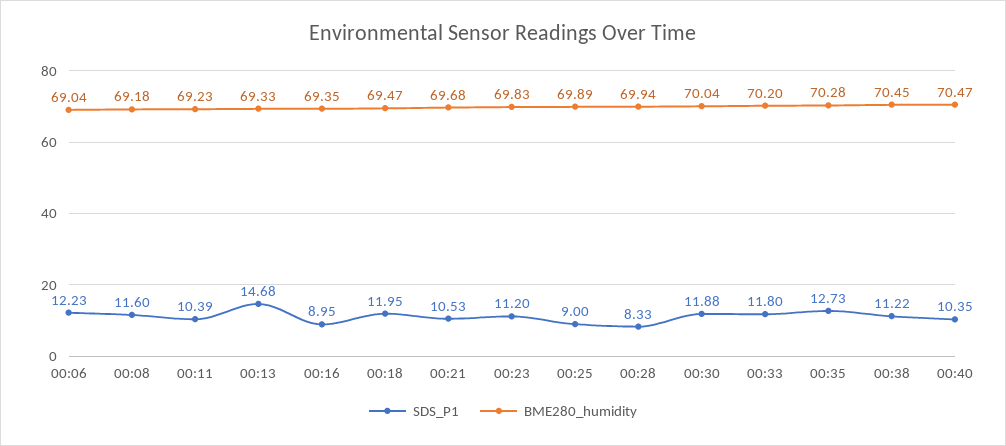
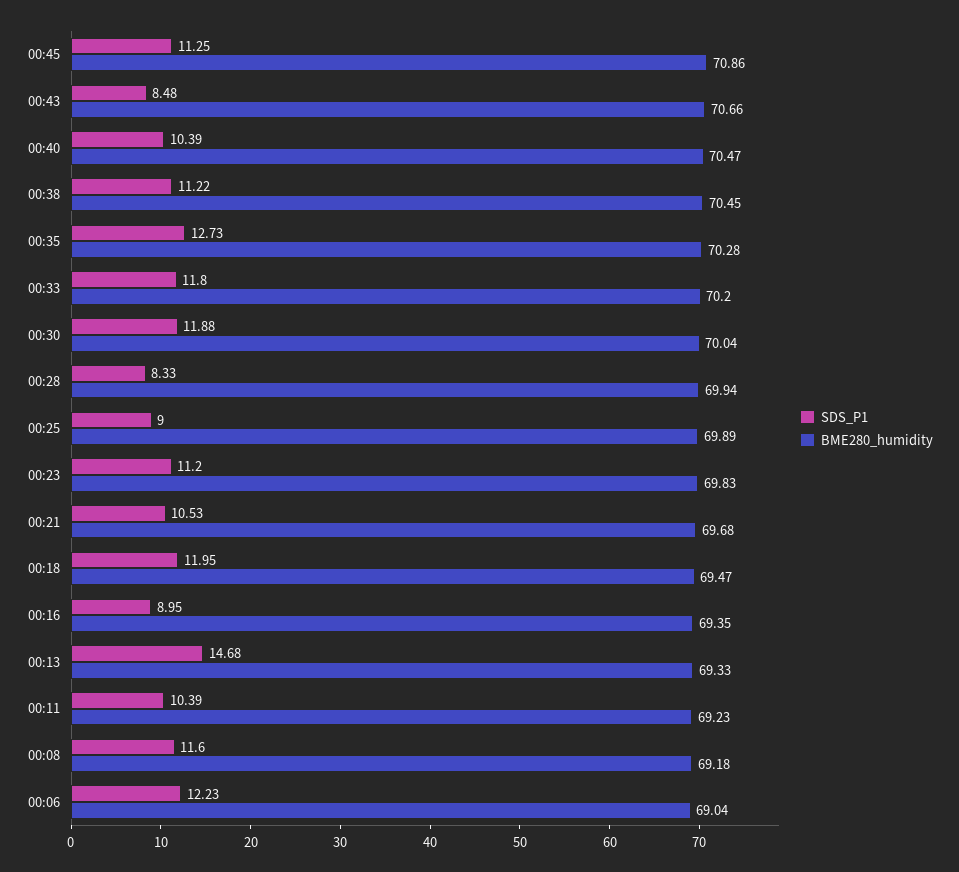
SDS_P1, 00:40: 10.35 -> 10.39
SDS_P1, 00:45: none -> 11.25
BME280_humidity, 00:45: none -> 70.86
SDS_P1, 00:43: none -> 8.48
BME280_humidity, 00:43: none -> 70.66

